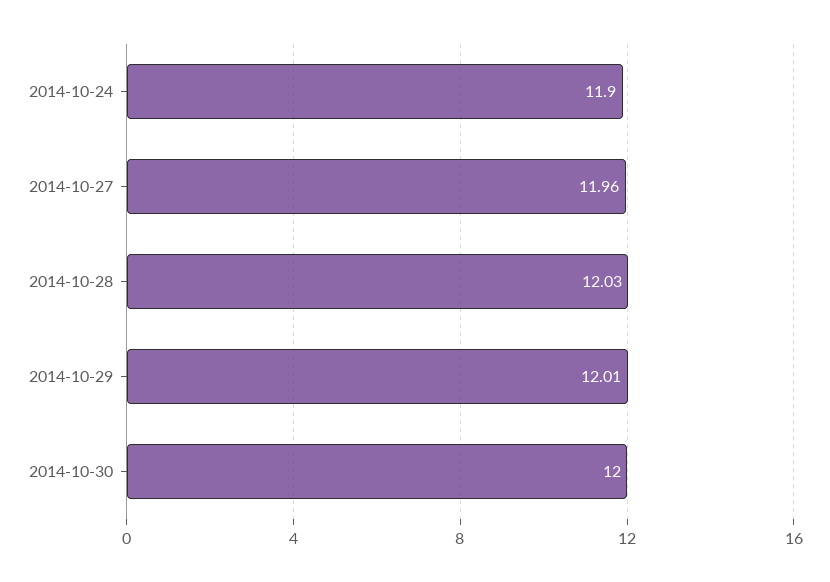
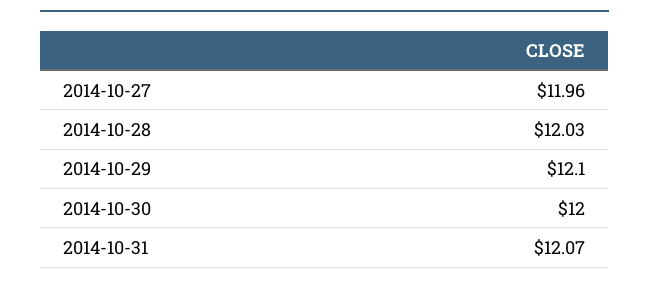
2014-10-24: 11.9 -> none
2014-10-29: 12.01 -> 12.1
2014-10-31: none -> 12.07

